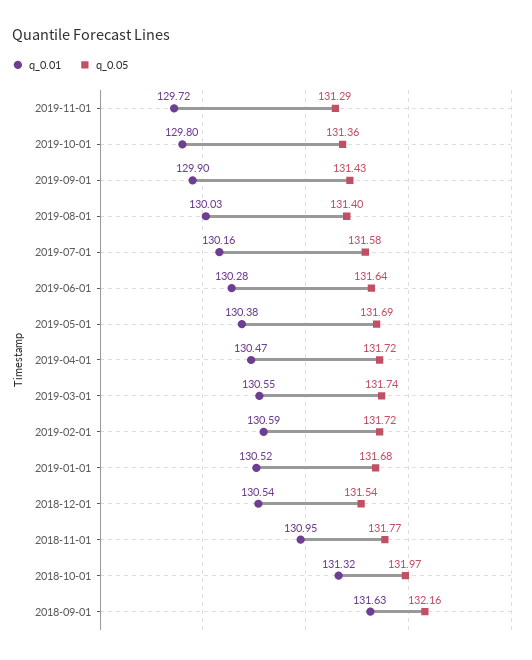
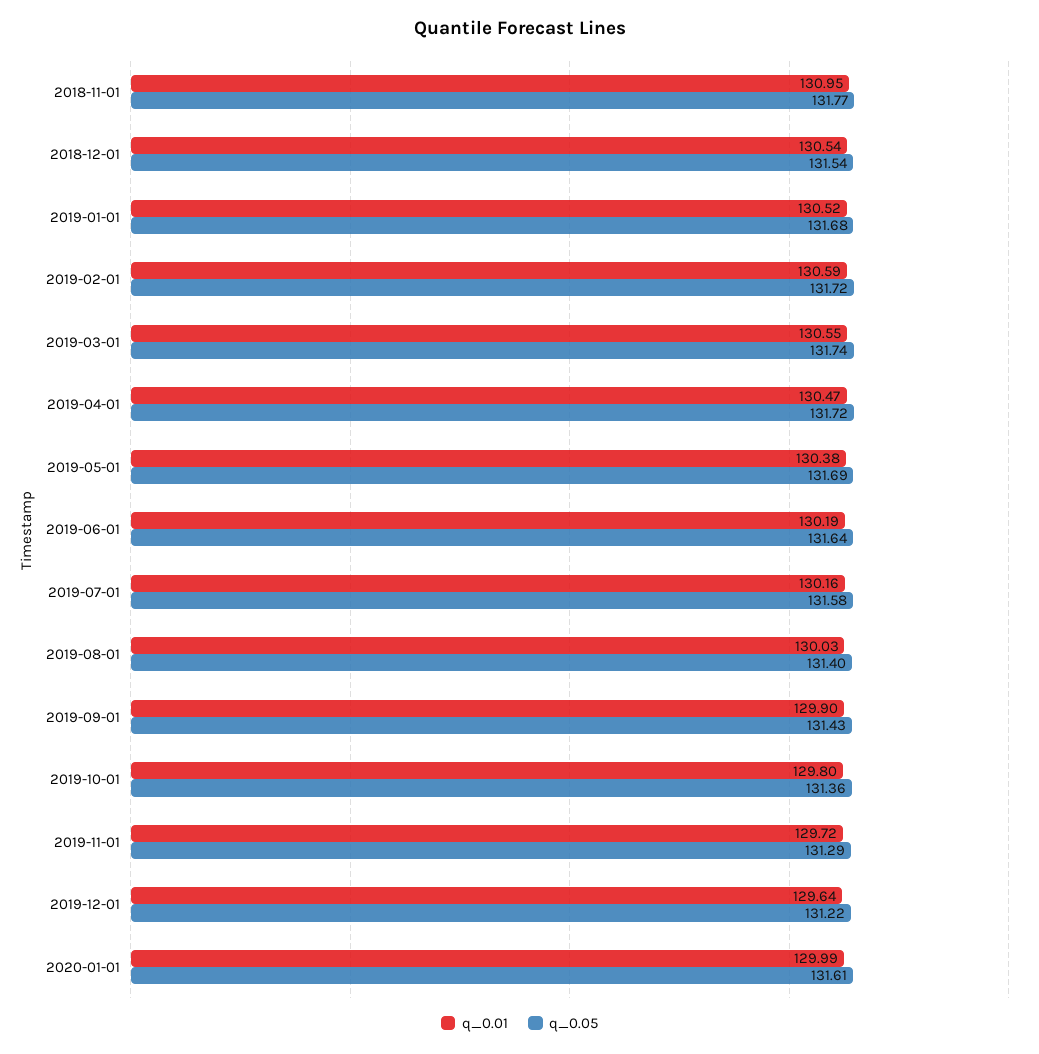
q_0.01, 2019-06-01: 130.28 -> 130.19
q_0.01, 2018-10-01: 131.32 -> none
q_0.05, 2018-10-01: 131.97 -> none
q_0.01, 2018-09-01: 131.63 -> none
q_0.05, 2018-09-01: 132.16 -> none
q_0.01, 2019-12-01: none -> 129.64
q_0.05, 2019-12-01: none -> 131.22
q_0.01, 2020-01-01: none -> 129.99
q_0.05, 2020-01-01: none -> 131.61

